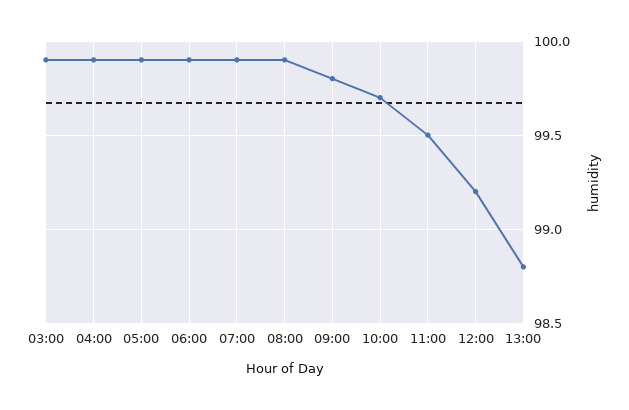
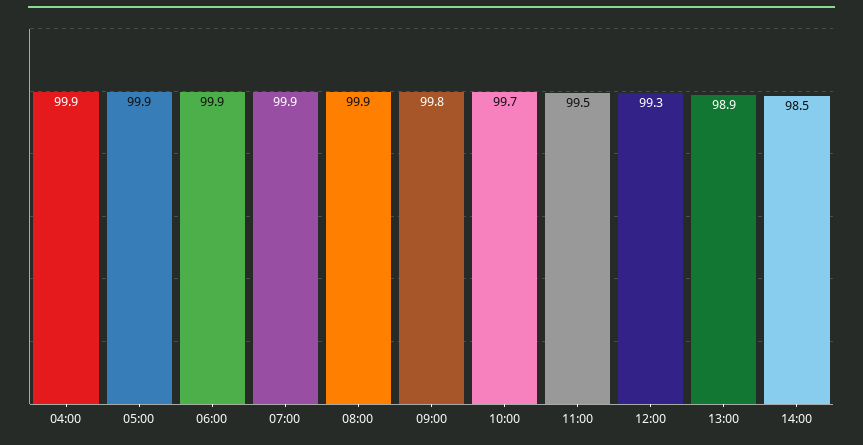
03:00: 99.9 -> none
12:00: 99.2 -> 99.3
13:00: 98.8 -> 98.9
14:00: none -> 98.5

